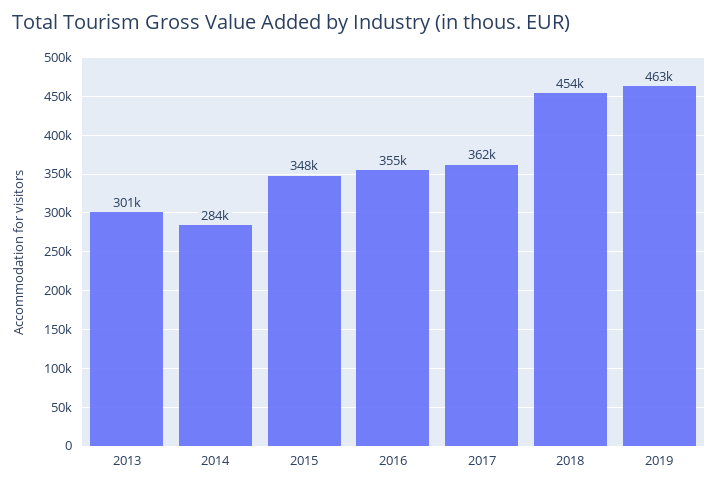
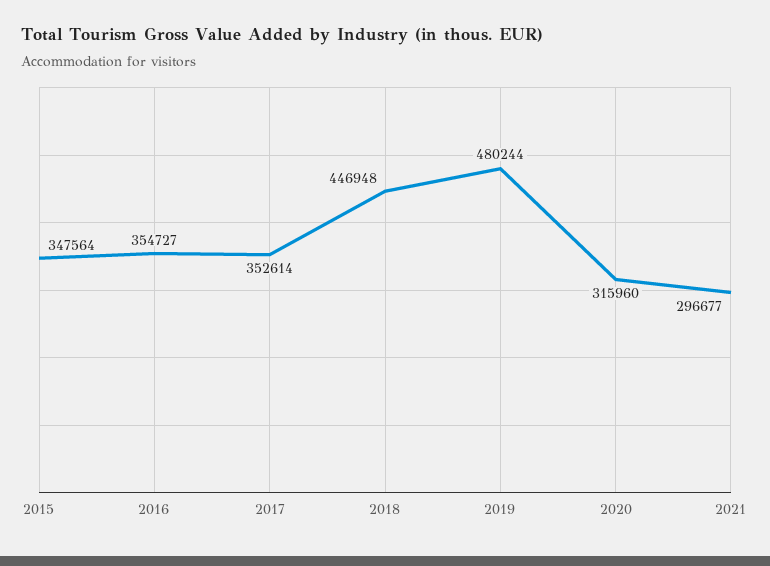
2013: 301000 -> none
2014: 284000 -> none
2017: 362000 -> 352614
2018: 454000 -> 446948
2019: 463000 -> 480244
2020: none -> 315960
2021: none -> 296677

